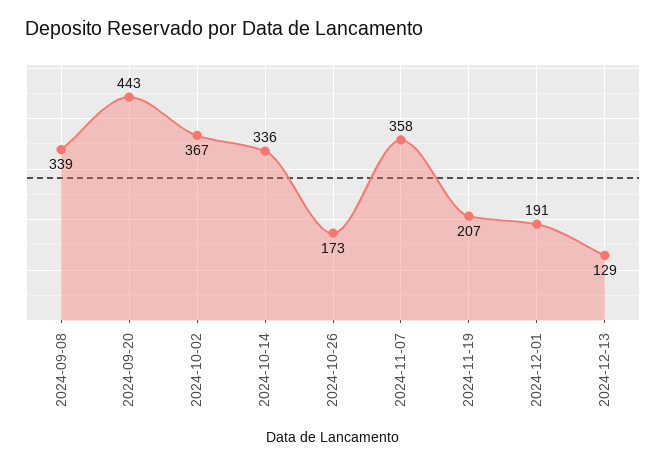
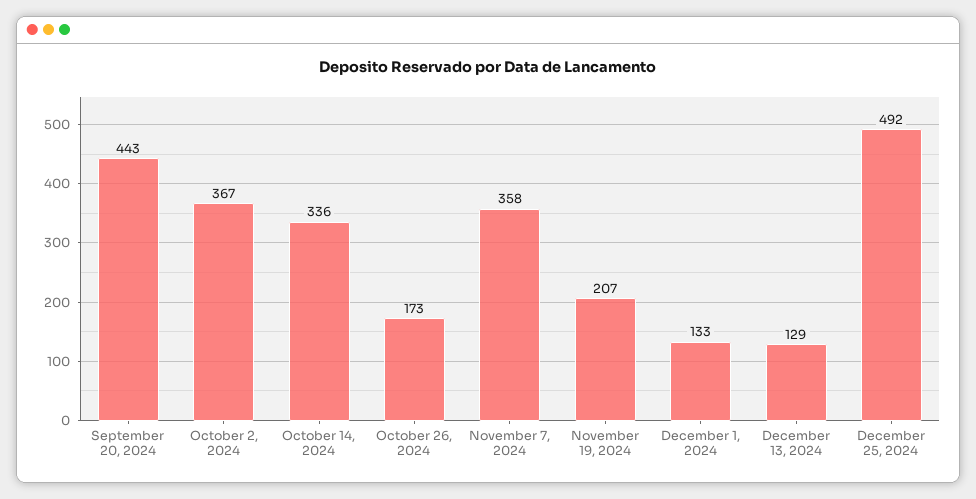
2024-09-08: 339 -> none
2024-12-01: 191 -> 133
December 25, 2024: none -> 492

